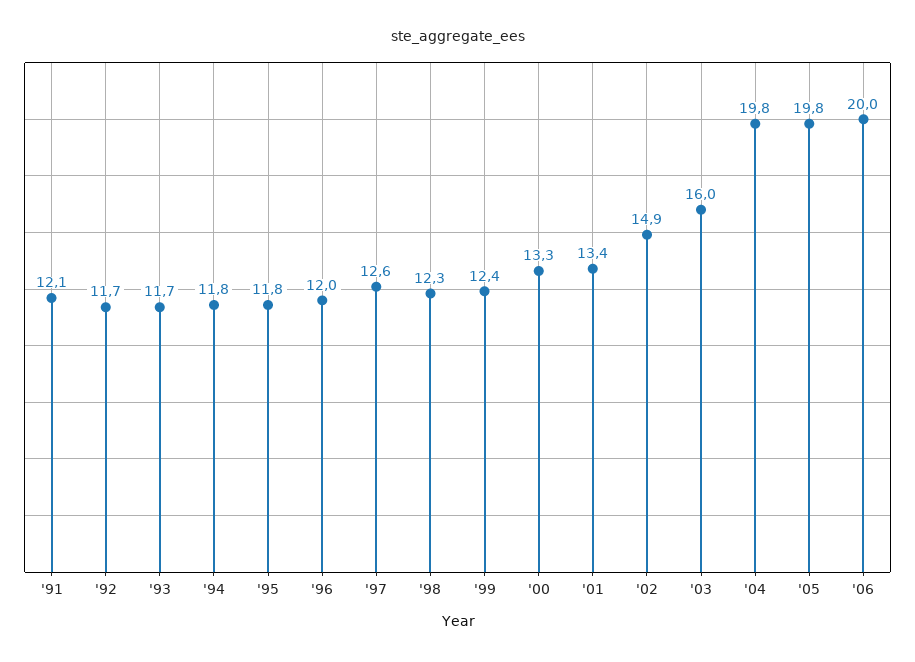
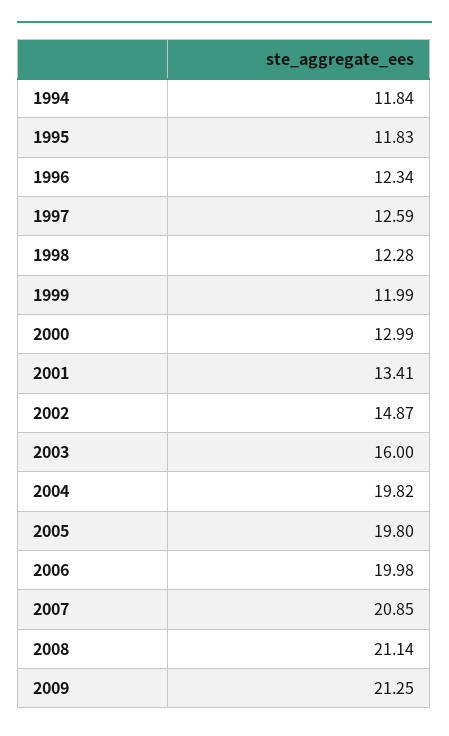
'91: 12.1 -> none
'92: 11.7 -> none
'93: 11.7 -> none
'96: 12 -> 12.34
'99: 12.4 -> 11.99
'00: 13.3 -> 12.99
2007: none -> 20.85
2008: none -> 21.14
2009: none -> 21.25

